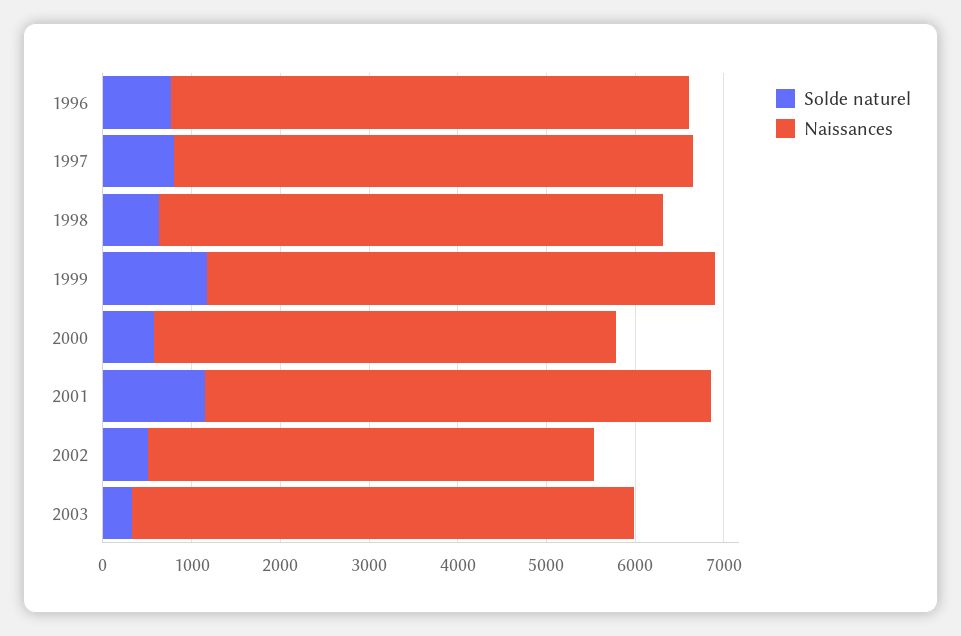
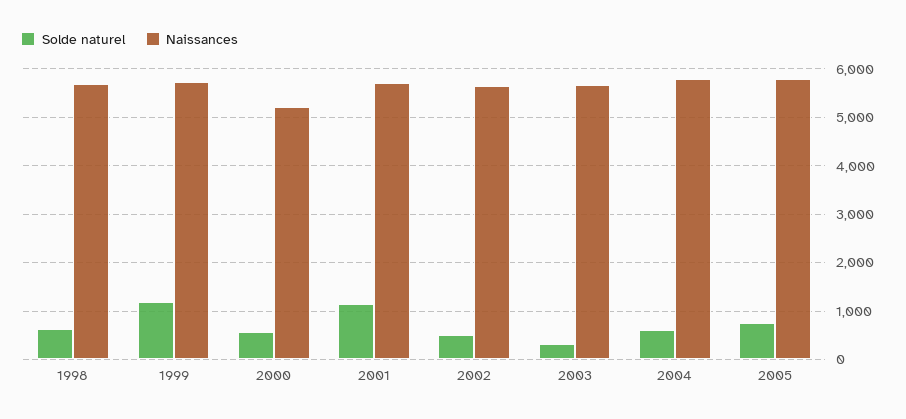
Solde naturel, 1996: 800 -> none
Naissances, 1996: 5800 -> none
Solde naturel, 1997: 800 -> none
Naissances, 1997: 5800 -> none
Naissances, 2002: 5000 -> 5600
Solde naturel, 2004: none -> 600
Naissances, 2004: none -> 5800
Solde naturel, 2005: none -> 800
Naissances, 2005: none -> 5800

